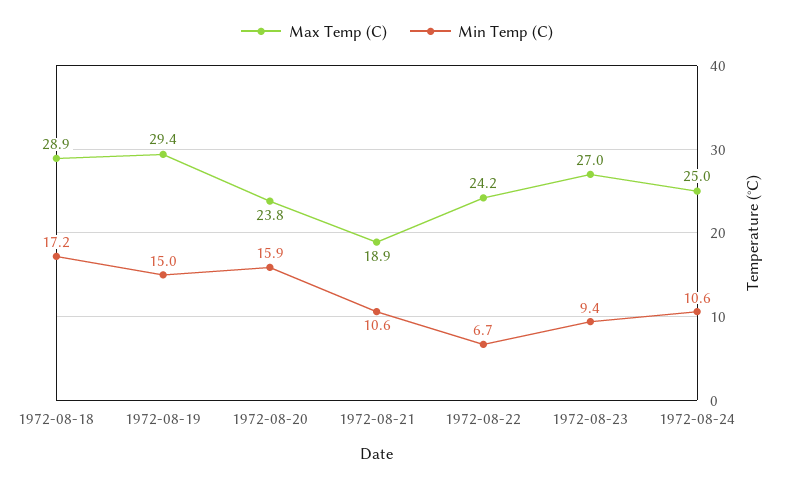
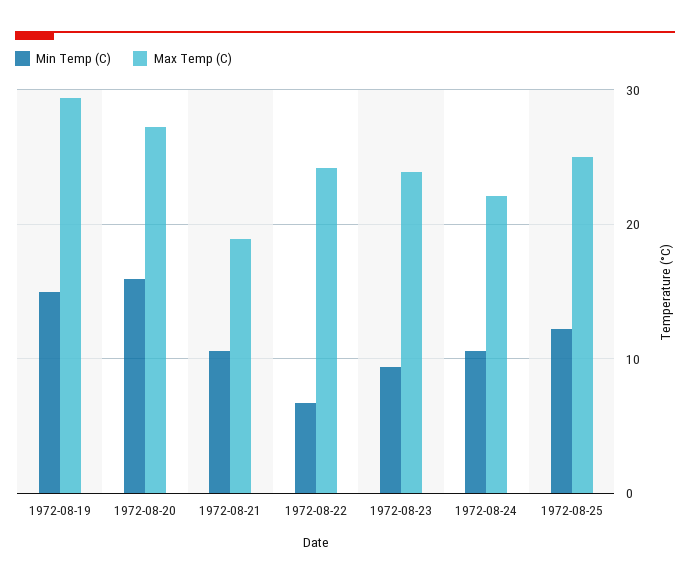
Max Temp (C), 1972-08-18: 28.9 -> none
Min Temp (C), 1972-08-18: 17.2 -> none
Max Temp (C), 1972-08-20: 23.8 -> 27
Max Temp (C), 1972-08-23: 27 -> 24
Max Temp (C), 1972-08-24: 25 -> 22
Min Temp (C), 1972-08-25: none -> 12
Max Temp (C), 1972-08-25: none -> 25

